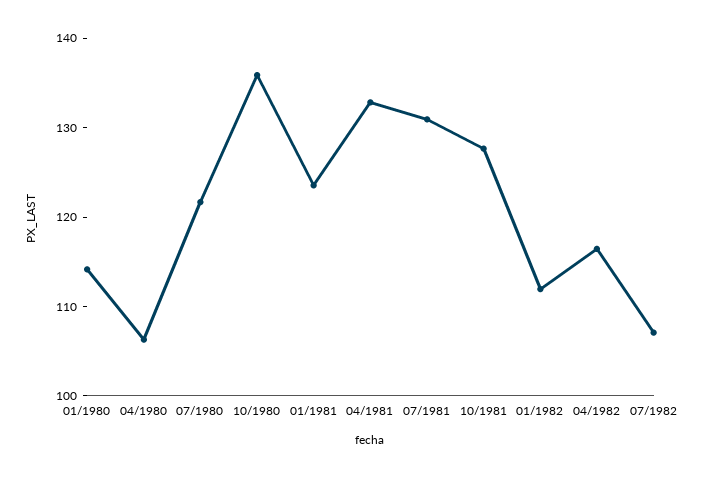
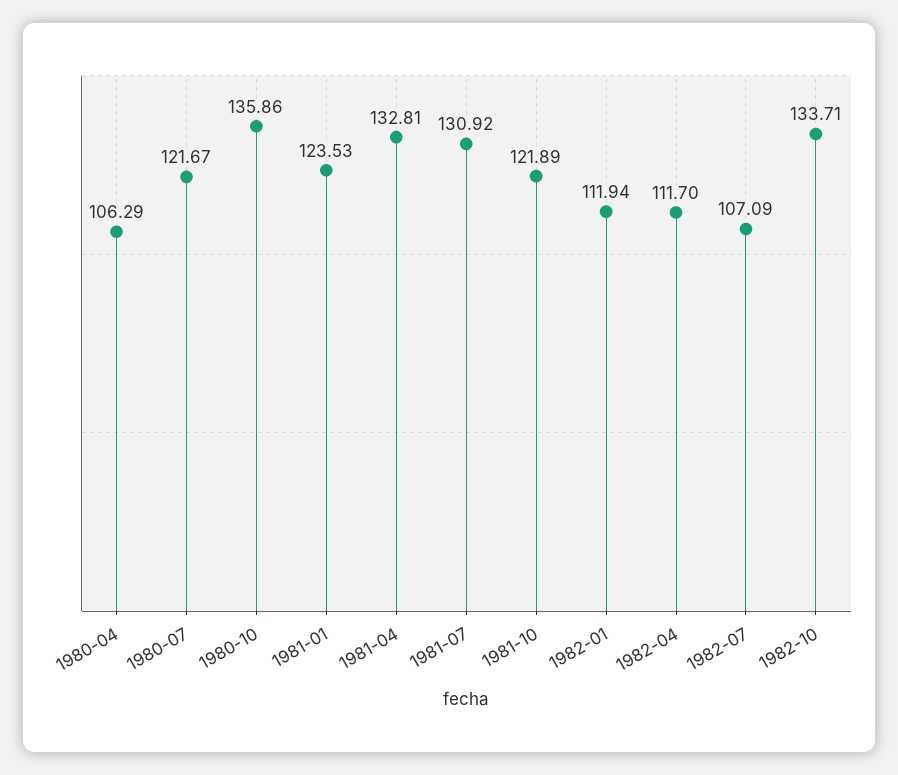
01/1980: 114 -> none
10/1981: 128 -> 121.89
04/1982: 116 -> 111.7
1982-10: none -> 133.71

